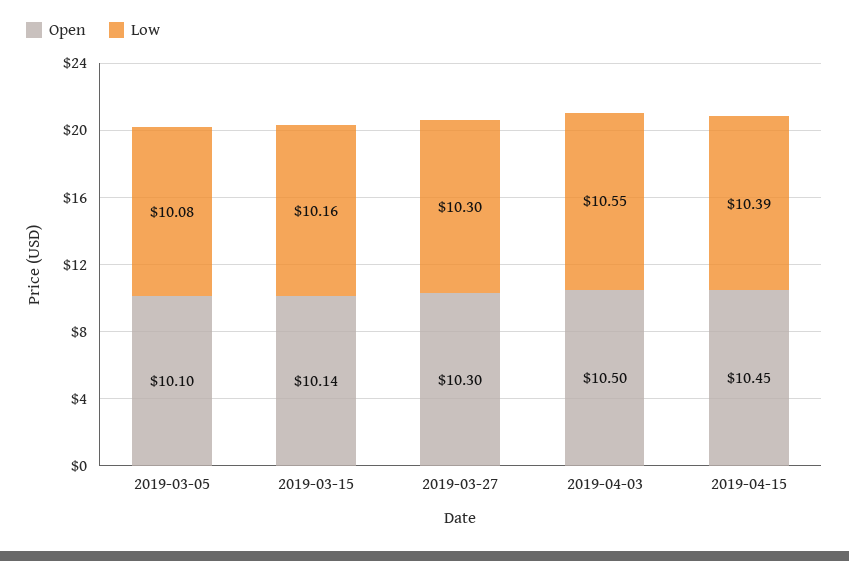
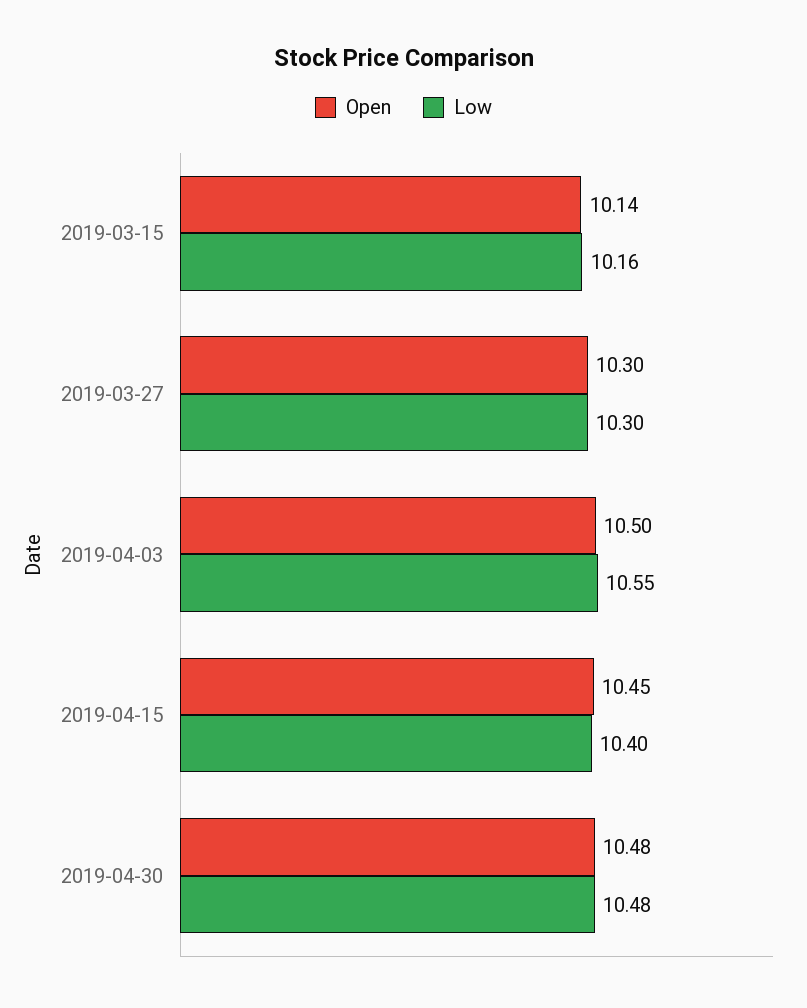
Open, 2019-03-05: 10.1 -> none
Low, 2019-03-05: 10.08 -> none
Low, 2019-04-15: 10.39 -> 10.4
Open, 2019-04-30: none -> 10.48
Low, 2019-04-30: none -> 10.48

